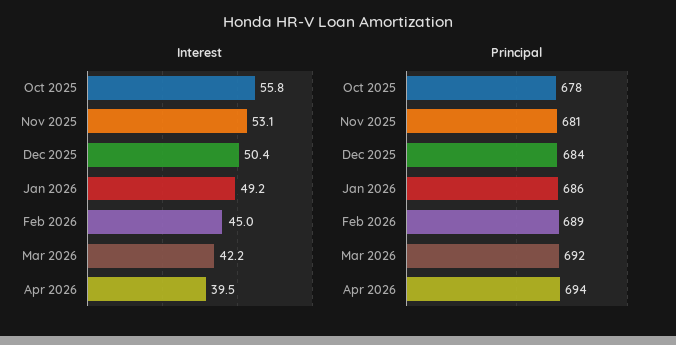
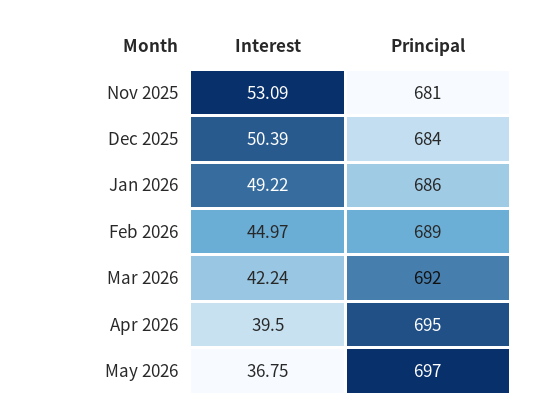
Interest, Oct 2025: 55.8 -> none
Principal, Oct 2025: 678 -> none
Principal, Apr 2026: 694 -> 695
Interest, May 2026: none -> 36.75
Principal, May 2026: none -> 697

